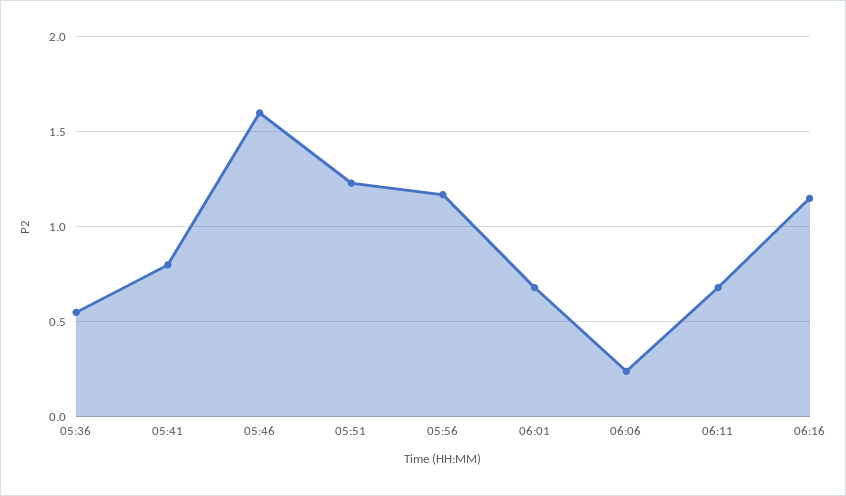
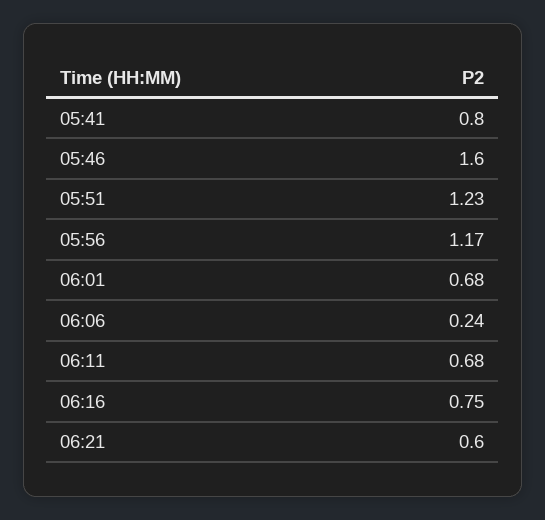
05:36: 0.55 -> none
06:16: 1.15 -> 0.75
06:21: none -> 0.6

